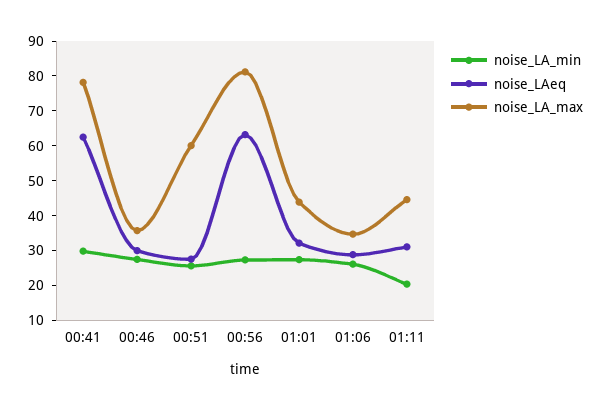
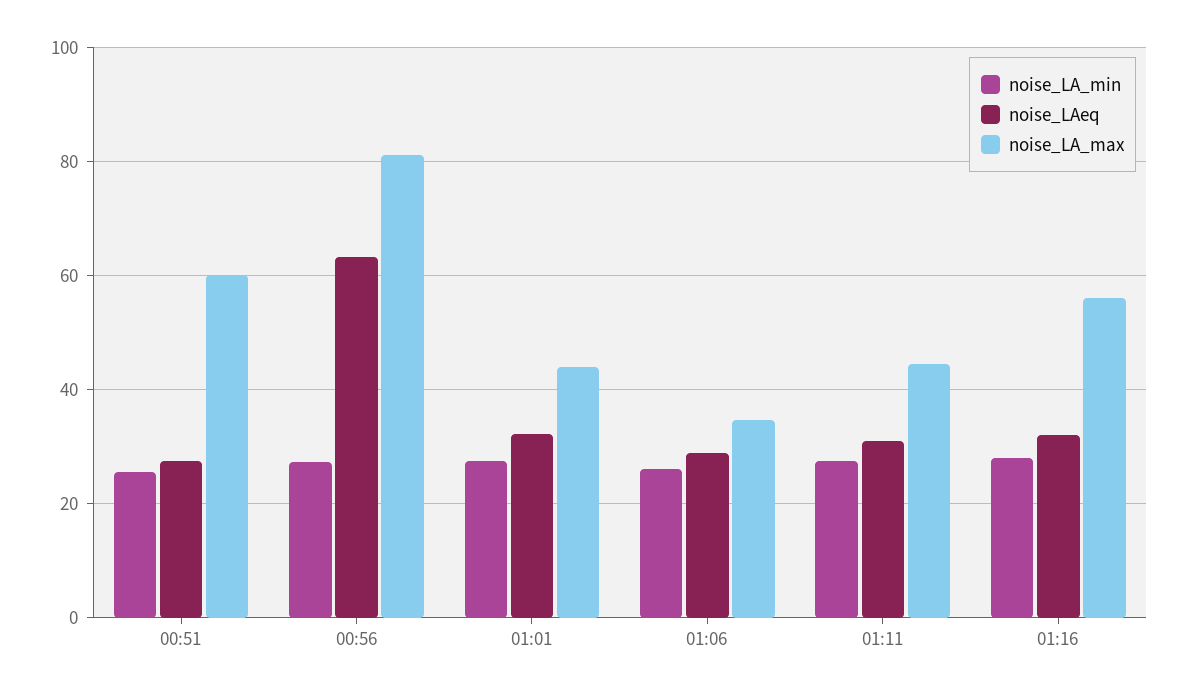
noise_LA_min, 00:41: 30 -> none
noise_LAeq, 00:41: 62.5 -> none
noise_LA_max, 00:41: 77.5 -> none
noise_LA_min, 00:46: 27.5 -> none
noise_LAeq, 00:46: 30 -> none
noise_LA_max, 00:46: 35 -> none
noise_LA_min, 01:11: 20 -> 28
noise_LA_min, 01:16: none -> 28
noise_LAeq, 01:16: none -> 32
noise_LA_max, 01:16: none -> 56

